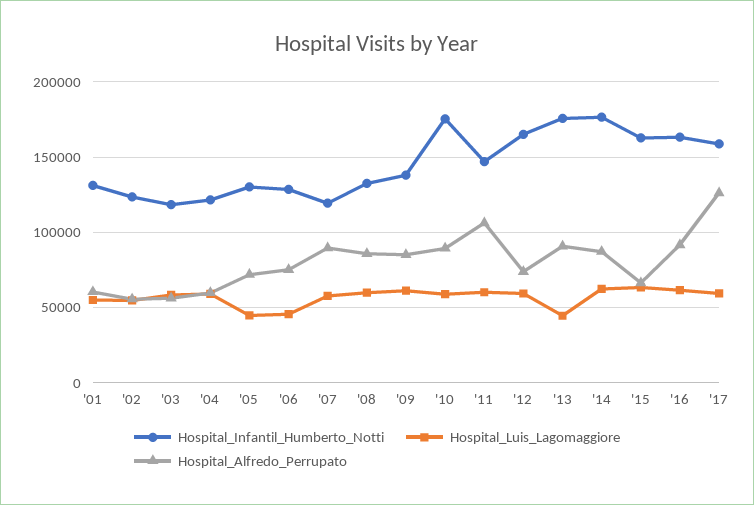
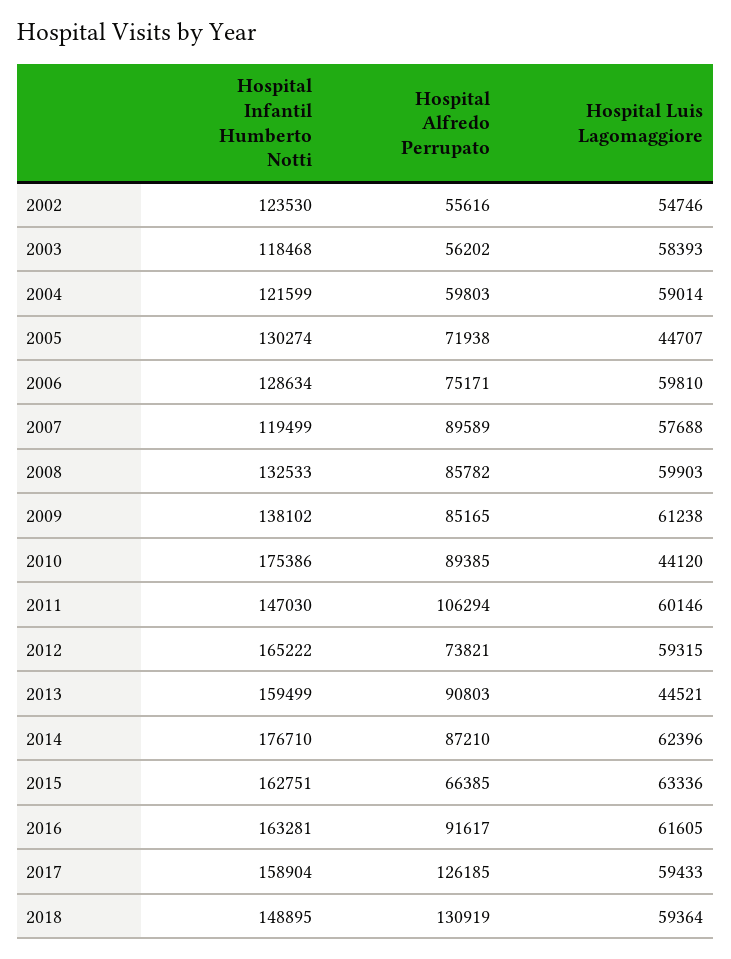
Hospital_Infantil_Humberto_Notti, '01: 130000 -> none
Hospital_Luis_Lagomaggiore, '01: 55000 -> none
Hospital_Alfredo_Perrupato, '01: 60000 -> none
Hospital_Luis_Lagomaggiore, '06: 45000 -> 59810
Hospital_Luis_Lagomaggiore, '10: 60000 -> 44120
Hospital_Infantil_Humberto_Notti, '13: 175000 -> 159499
Hospital_Infantil_Humberto_Notti, 2018: none -> 148895
Hospital_Alfredo_Perrupato, 2018: none -> 130919
Hospital_Luis_Lagomaggiore, 2018: none -> 59364

